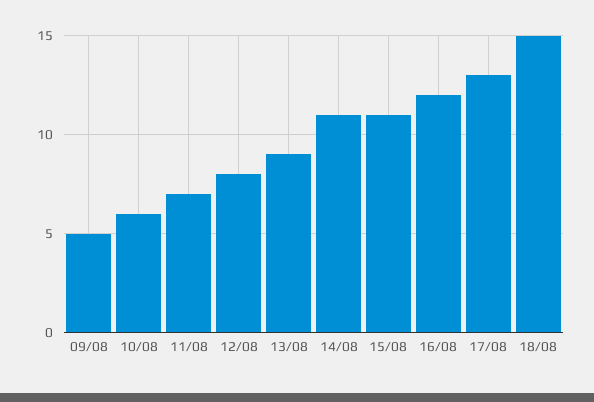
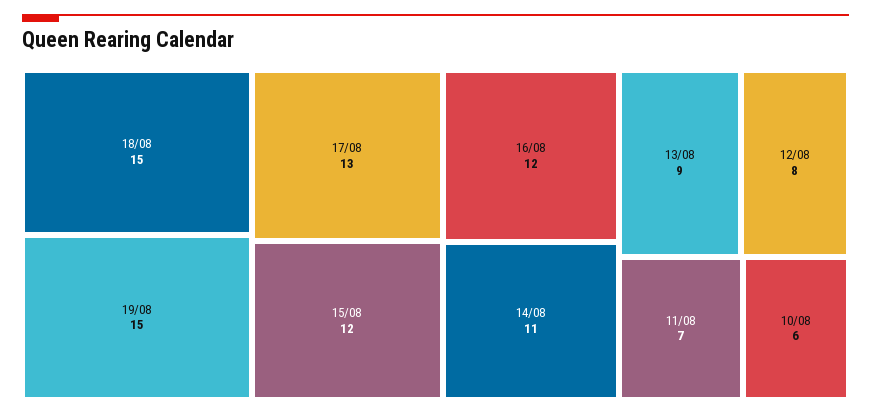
09/08: 5 -> none
15/08: 11 -> 12
19/08: none -> 15

